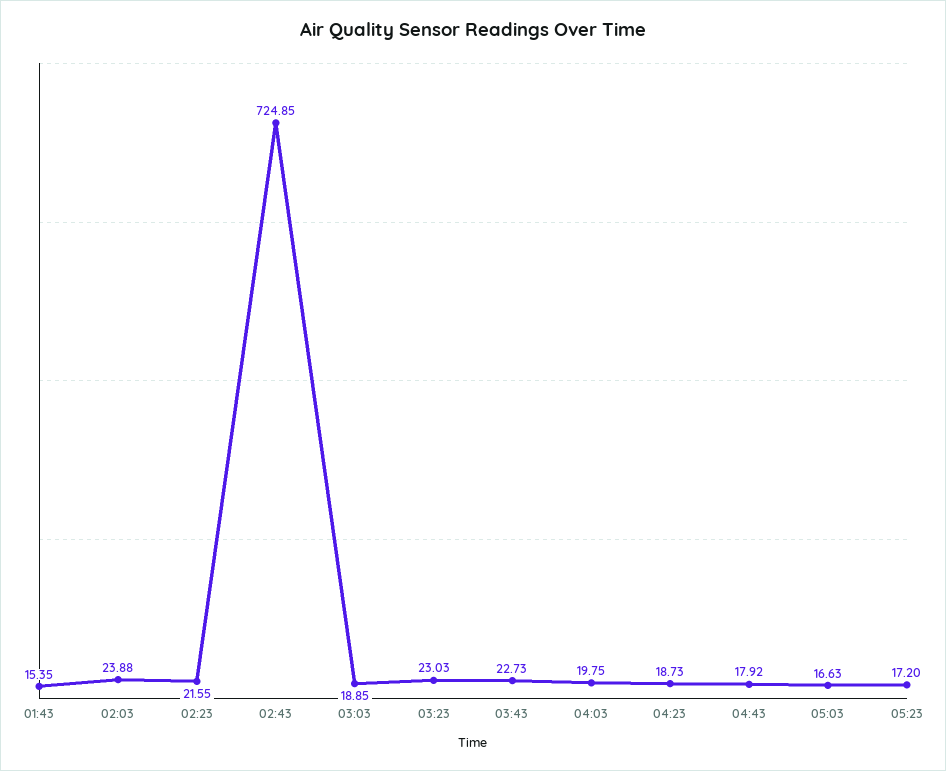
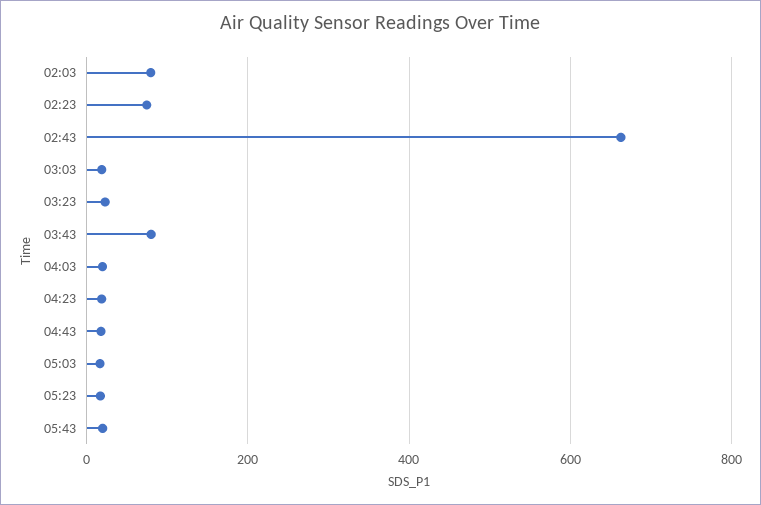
01:43: 15.35 -> none
02:03: 23.88 -> 80
02:23: 21.55 -> 80
02:43: 724.85 -> 660
03:43: 22.73 -> 80
05:43: none -> 20

